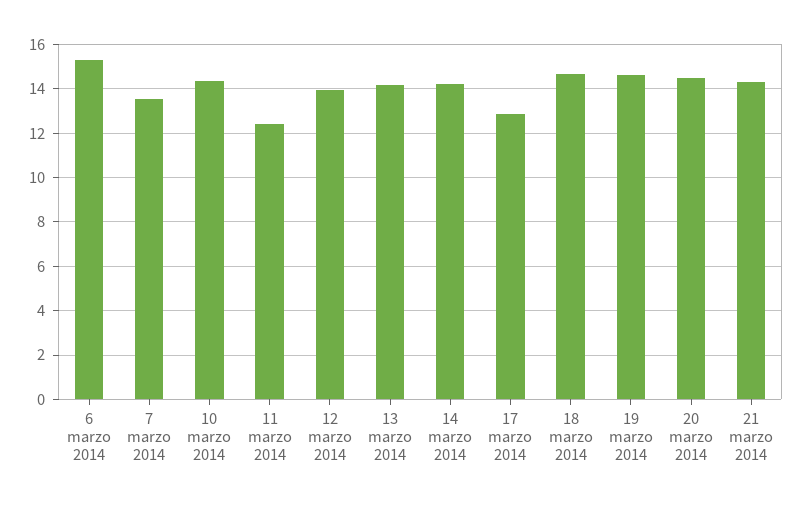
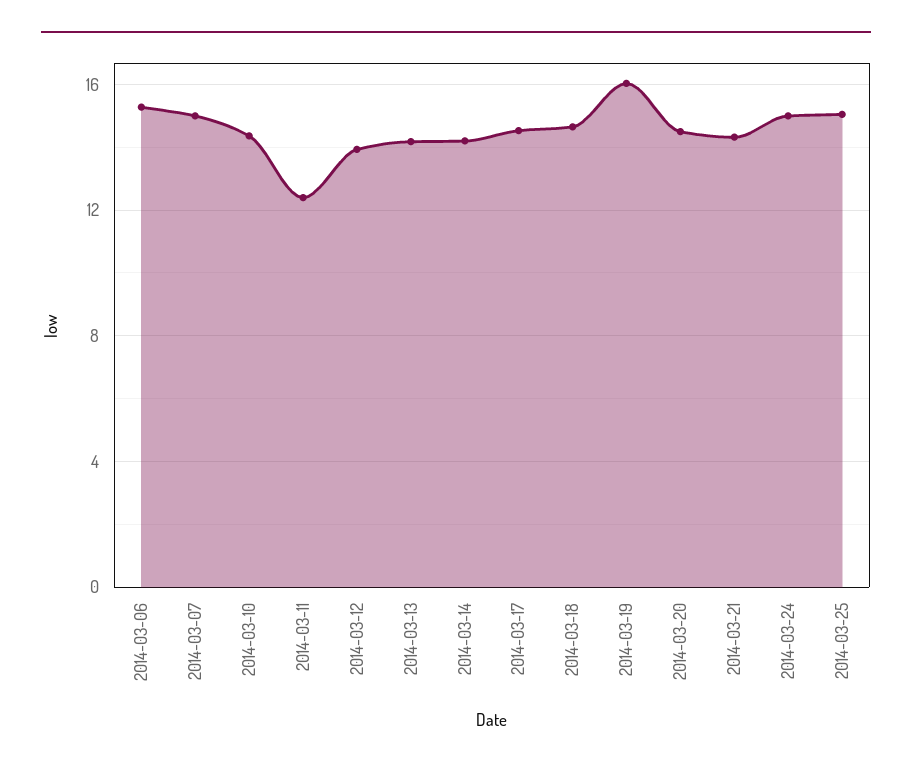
7 marzo 2014: 13.5 -> 15
17 marzo 2014: 13 -> 14.5
19 marzo 2014: 14.5 -> 16
2014-03-24: none -> 15
2014-03-25: none -> 15

